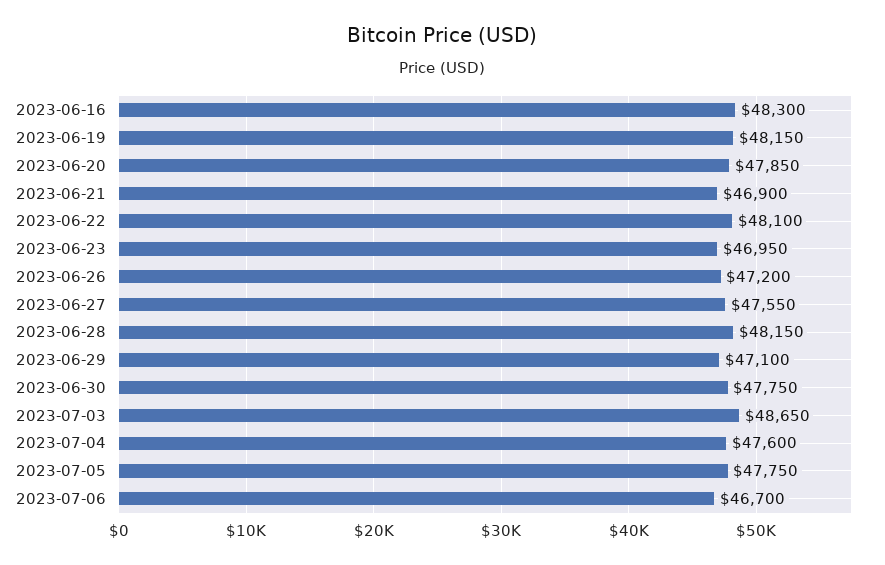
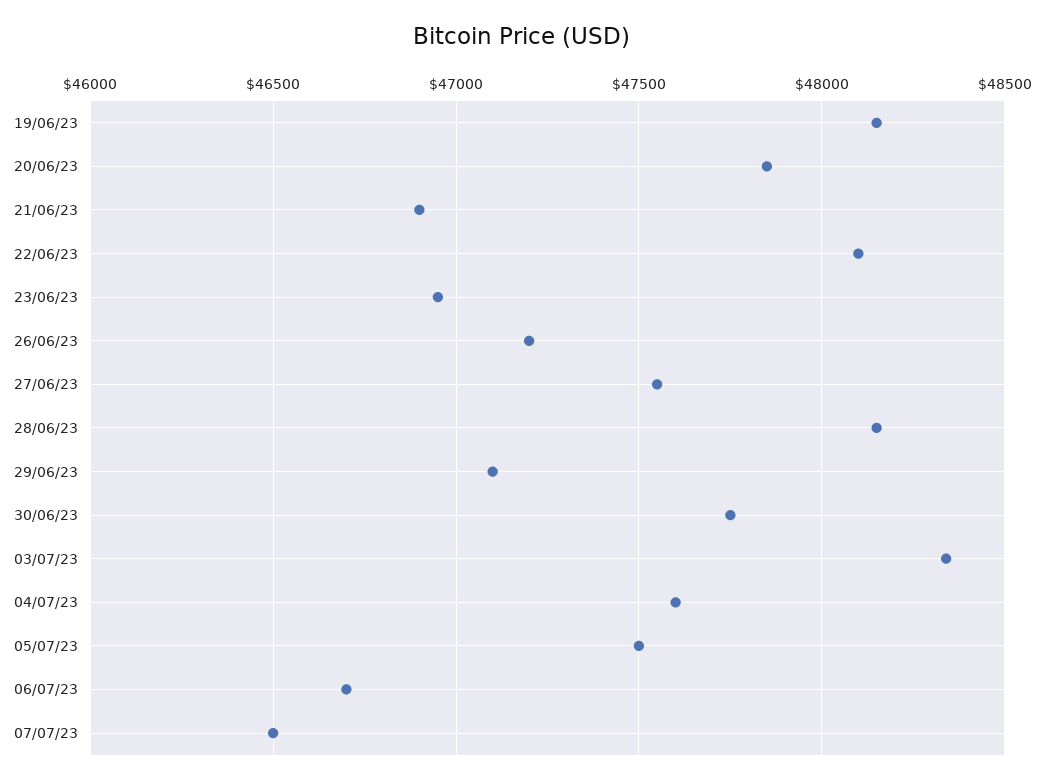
2023-06-16: 48300 -> none
2023-07-03: 48650 -> 48350
2023-07-05: 47750 -> 47500
07/07/23: none -> 46500

